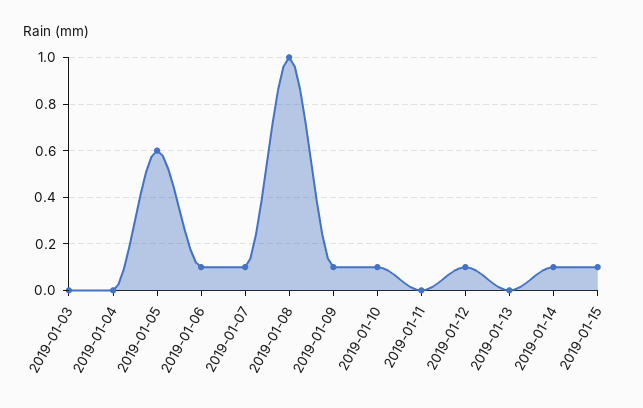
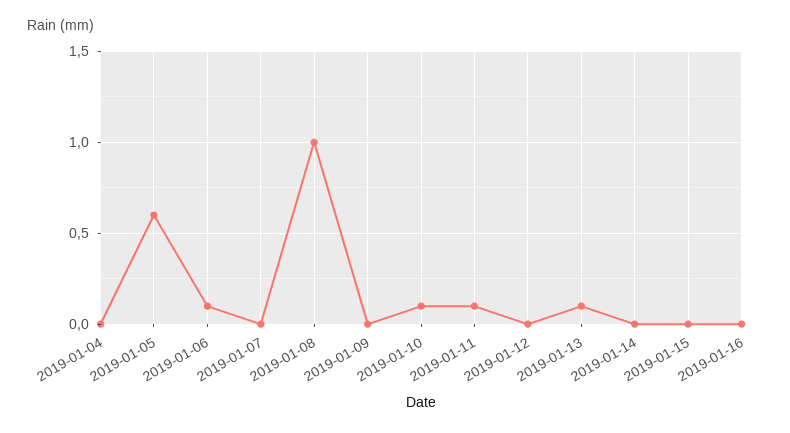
2019-01-03: 0 -> none
2019-01-07: 0.1 -> 0
2019-01-09: 0.1 -> 0
2019-01-11: 0 -> 0.1
2019-01-12: 0.1 -> 0
2019-01-13: 0 -> 0.1
2019-01-14: 0.1 -> 0
2019-01-15: 0.1 -> 0
2019-01-16: none -> 0

